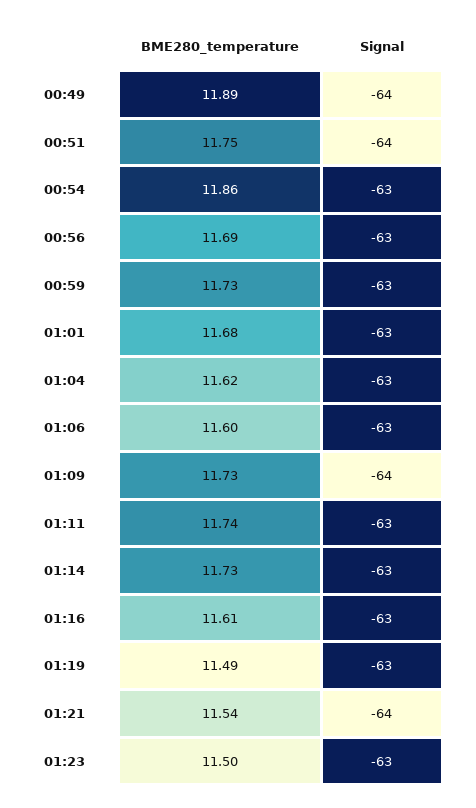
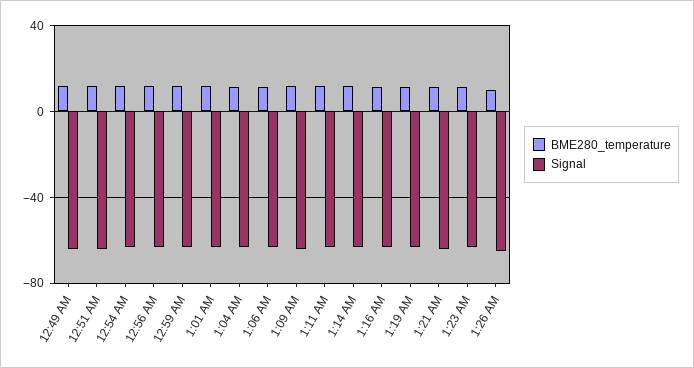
BME280_temperature, 1:26 AM: none -> 10
Signal, 1:26 AM: none -> -65

